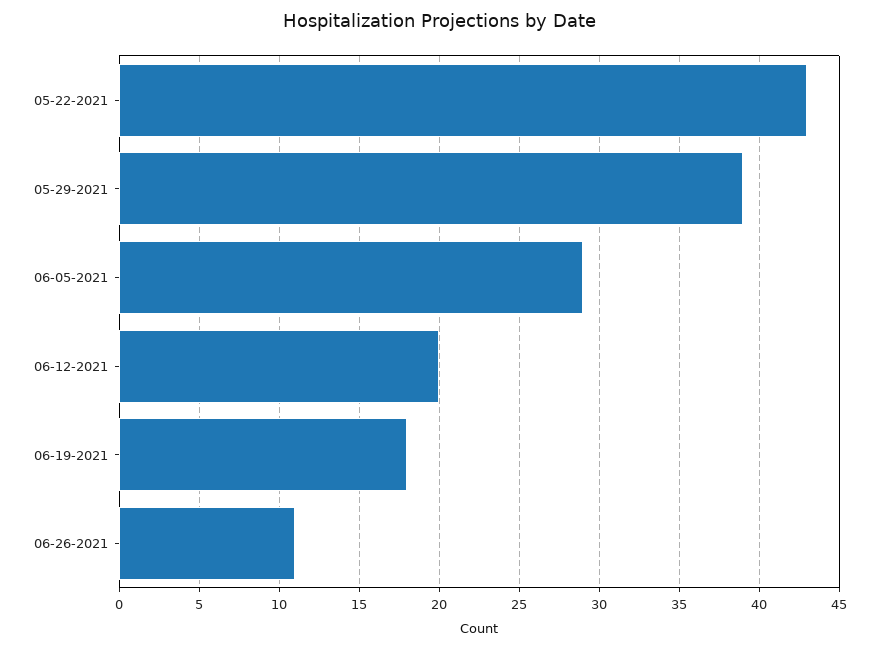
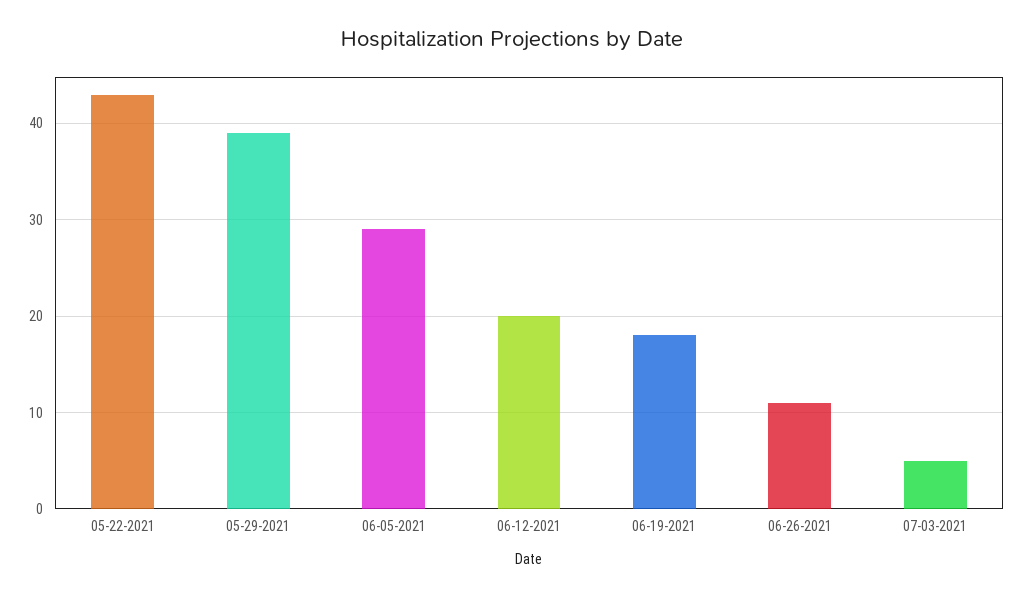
07-03-2021: none -> 5

